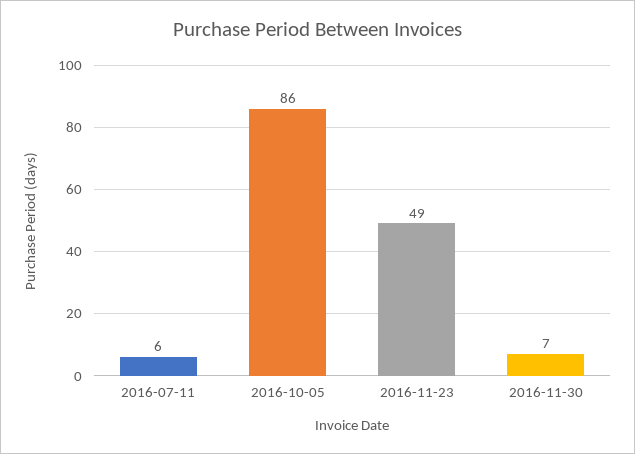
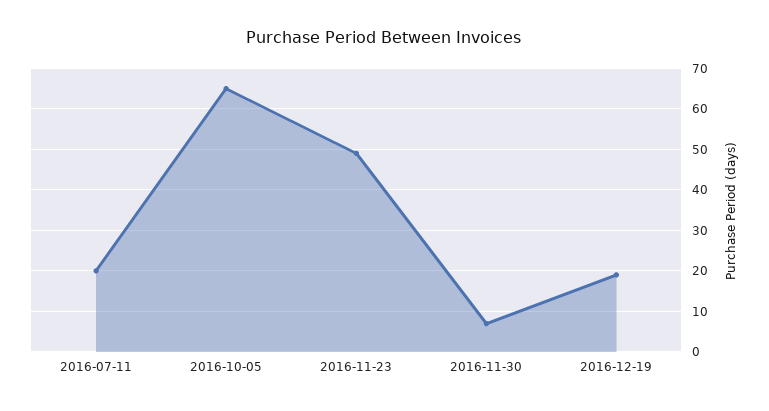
2016-07-11: 6 -> 20
2016-10-05: 86 -> 65
2016-12-19: none -> 20

